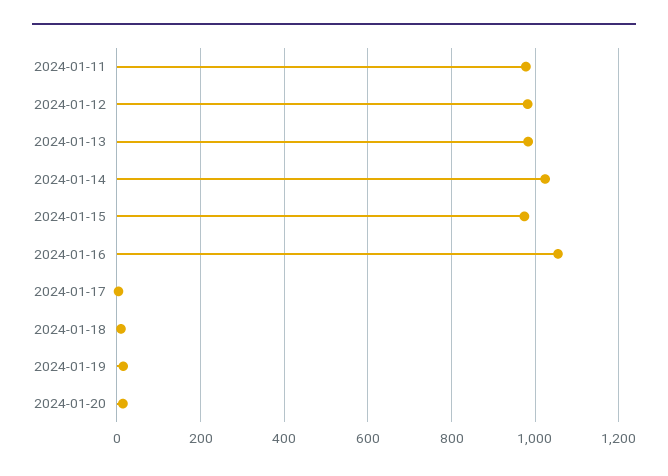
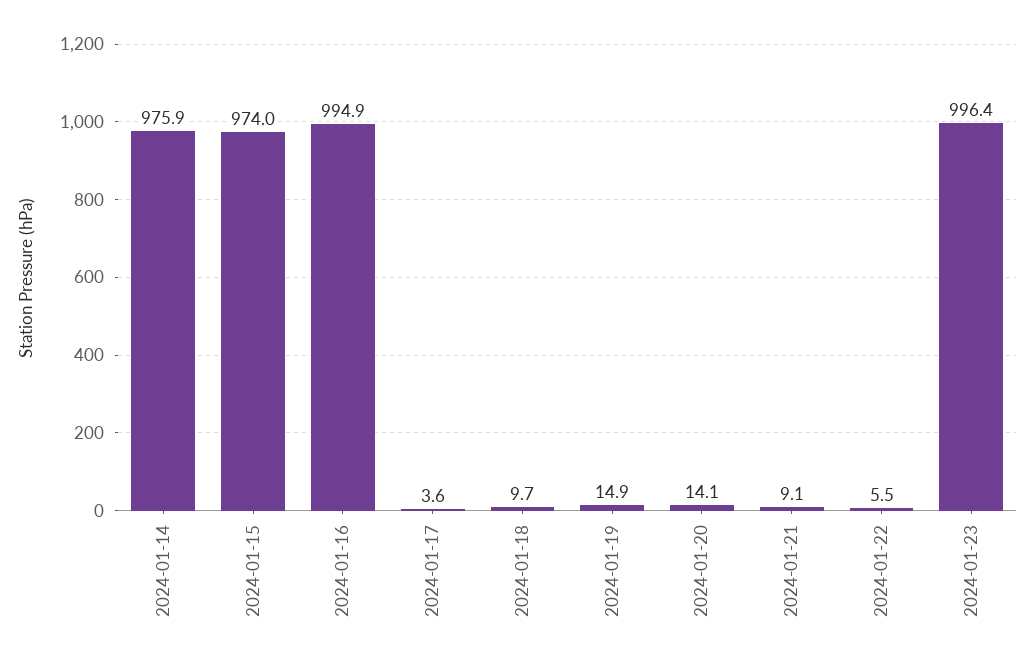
2024-01-11: 980 -> none
2024-01-12: 980 -> none
2024-01-13: 980 -> none
2024-01-14: 1020 -> 975.9
2024-01-16: 1060 -> 994.9
2024-01-21: none -> 9.1
2024-01-22: none -> 5.5
2024-01-23: none -> 996.4

